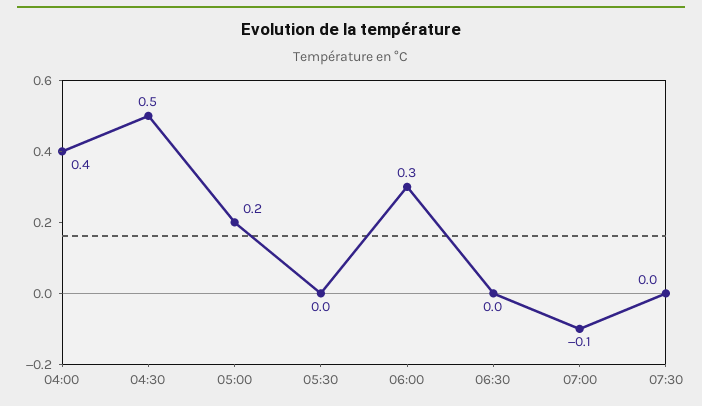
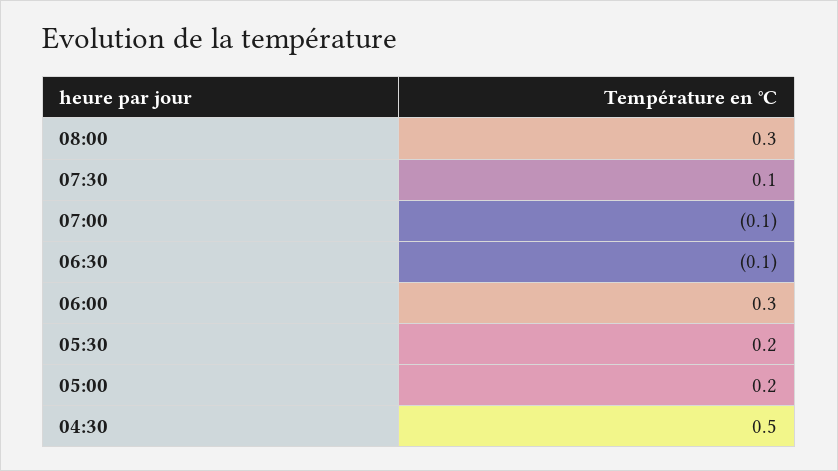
04:00: 0.4 -> none
05:30: 0 -> 0.2
06:30: 0 -> -0.1
07:30: 0 -> 0.1
08:00: none -> 0.3

